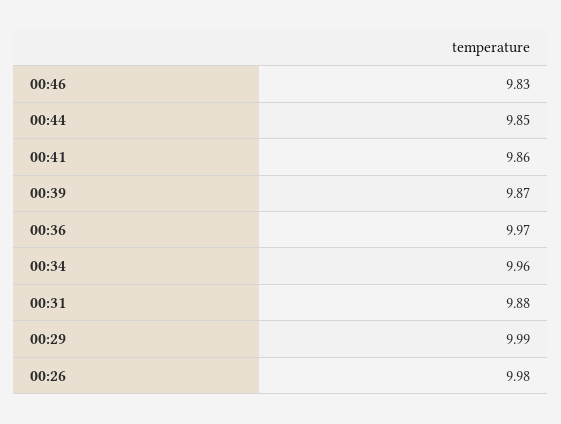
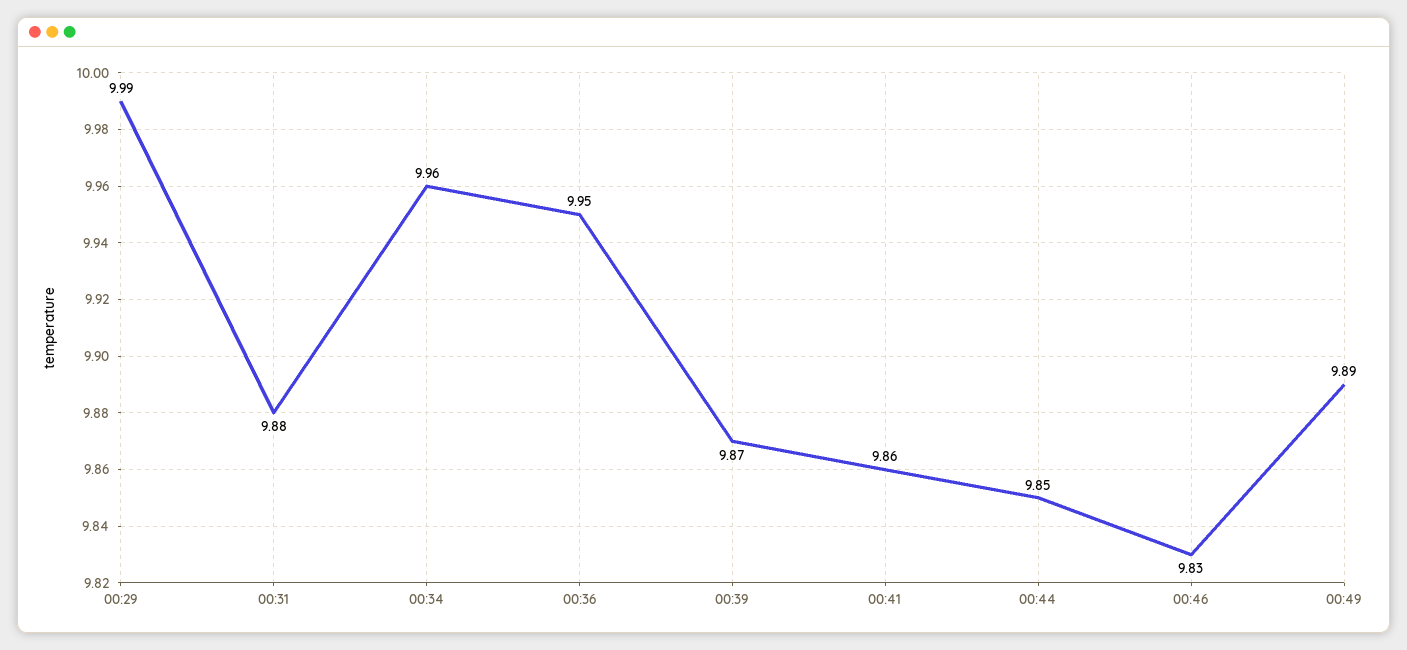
00:36: 9.97 -> 9.95
00:26: 9.98 -> none
00:49: none -> 9.89

